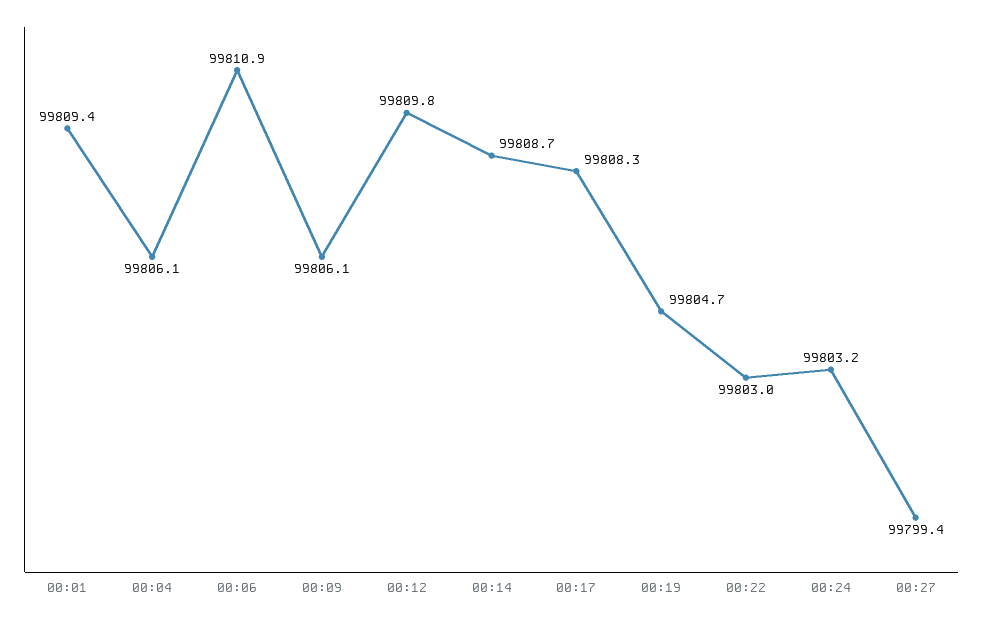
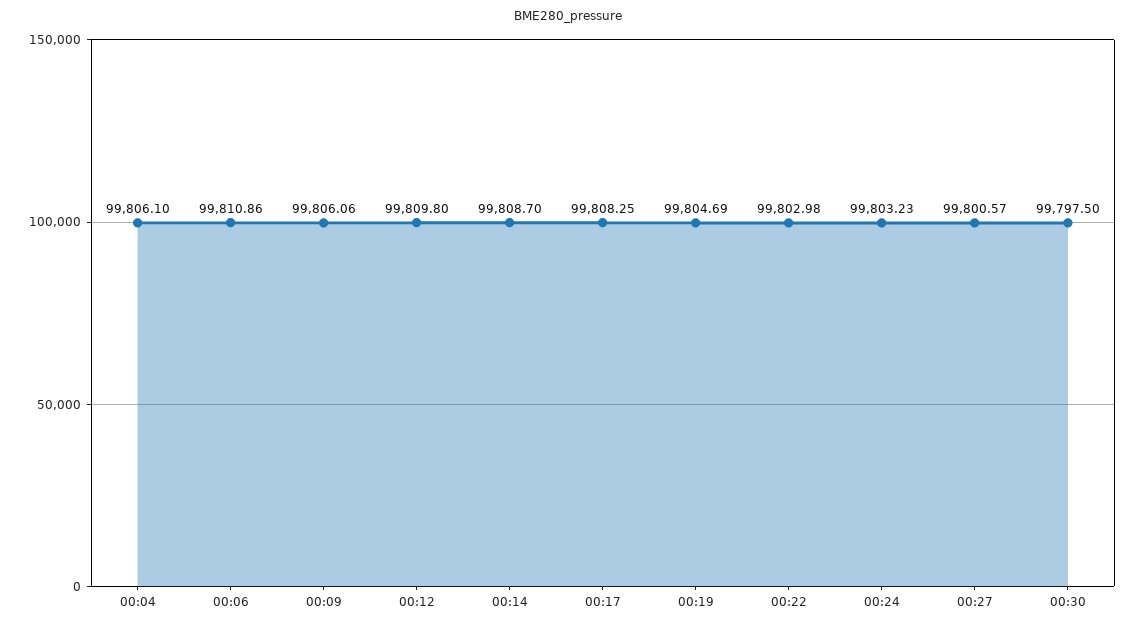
00:01: 99809.4 -> none
00:27: 99799.4 -> 99800.57
00:30: none -> 99797.5

